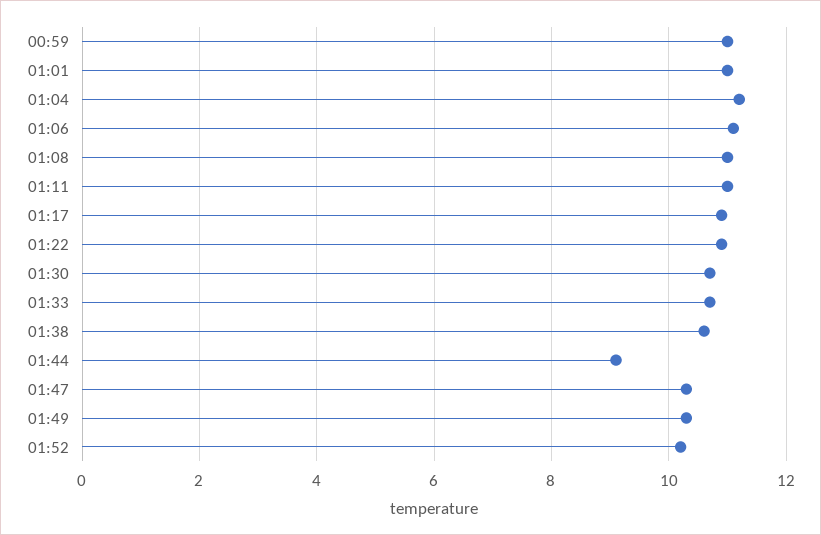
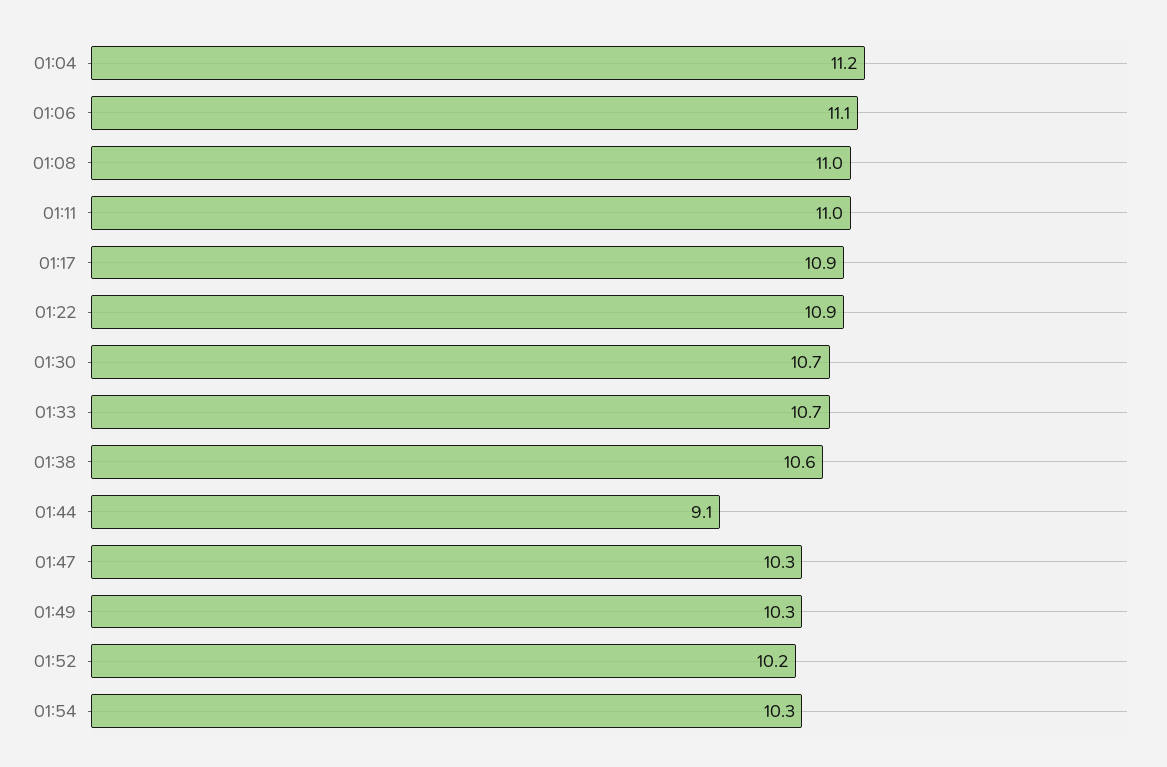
00:59: 11 -> none
01:01: 11 -> none
01:54: none -> 10.3

